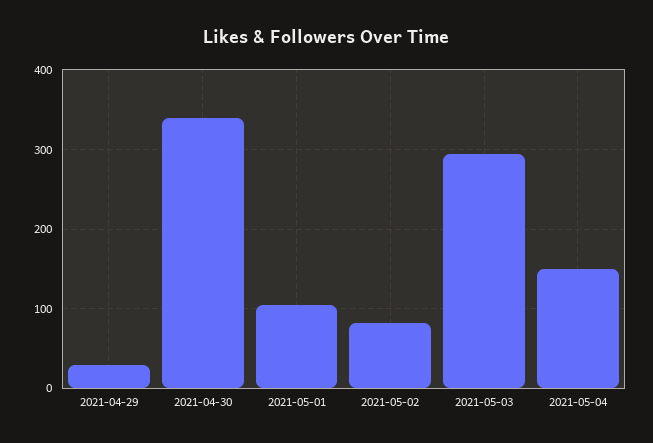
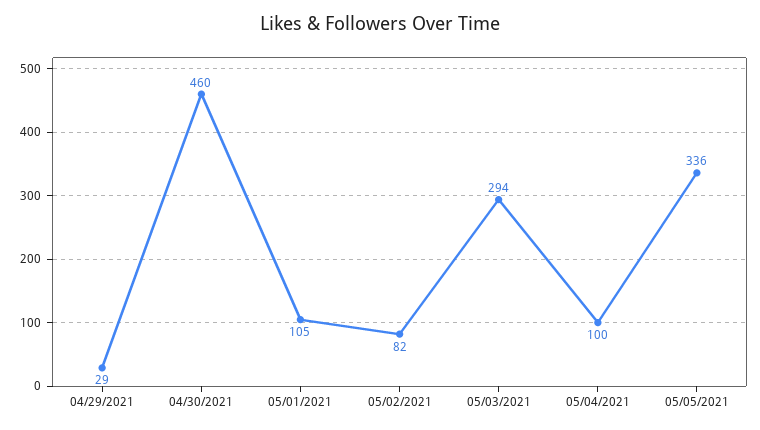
2021-04-30: 340 -> 460
2021-05-04: 150 -> 100
05/05/2021: none -> 336

